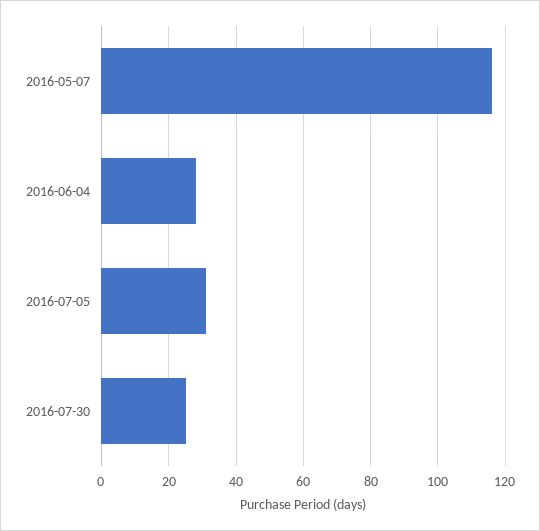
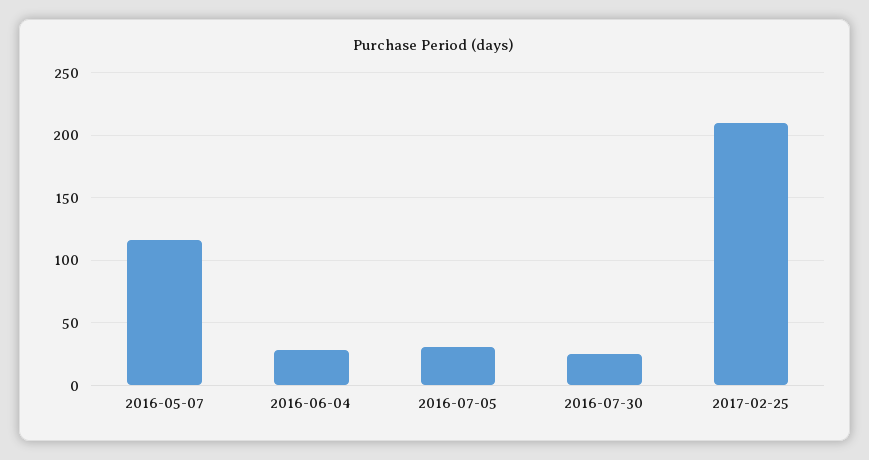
2017-02-25: none -> 210

